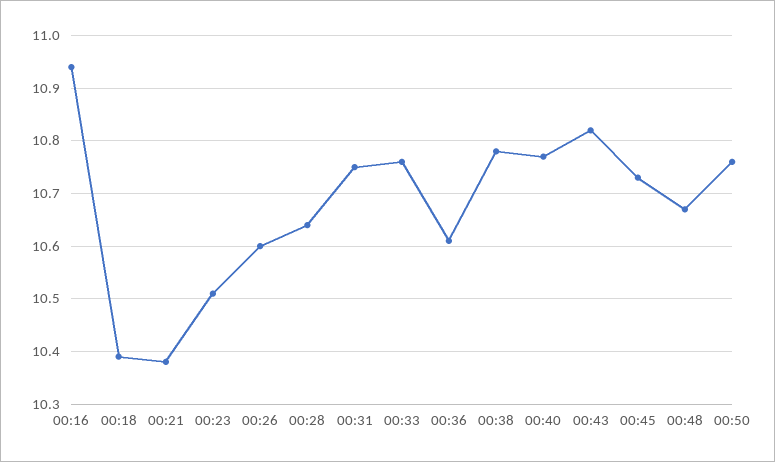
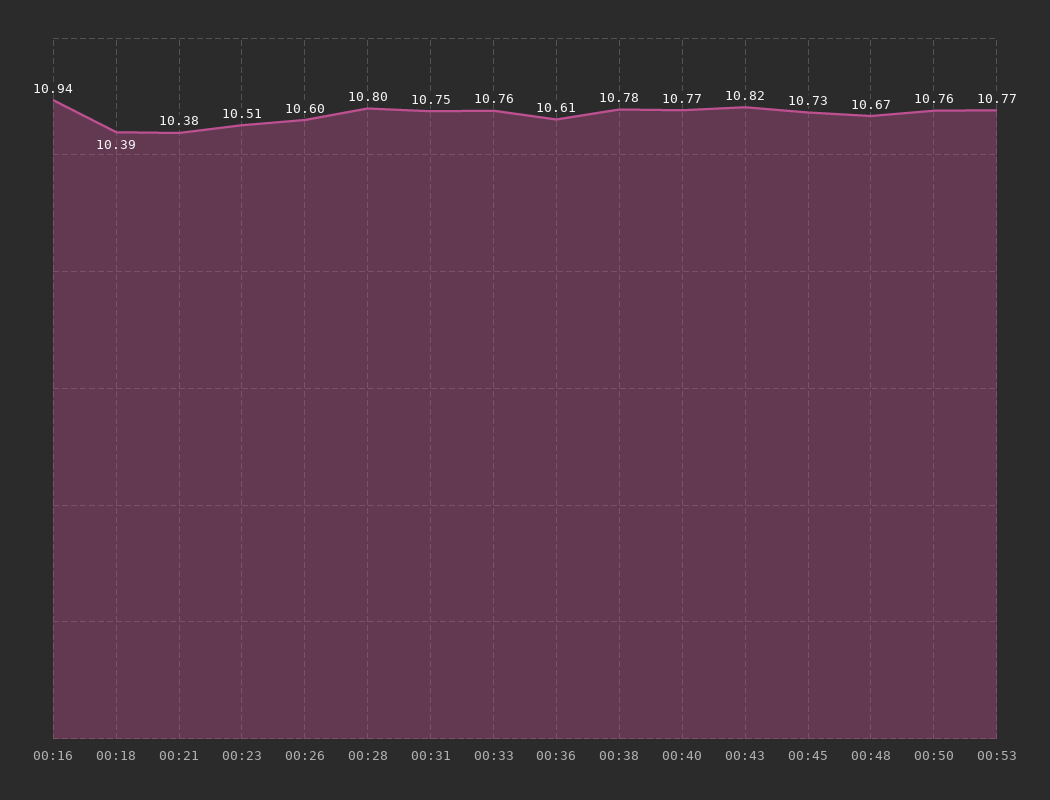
00:28: 10.65 -> 10.8
00:53: none -> 10.77

